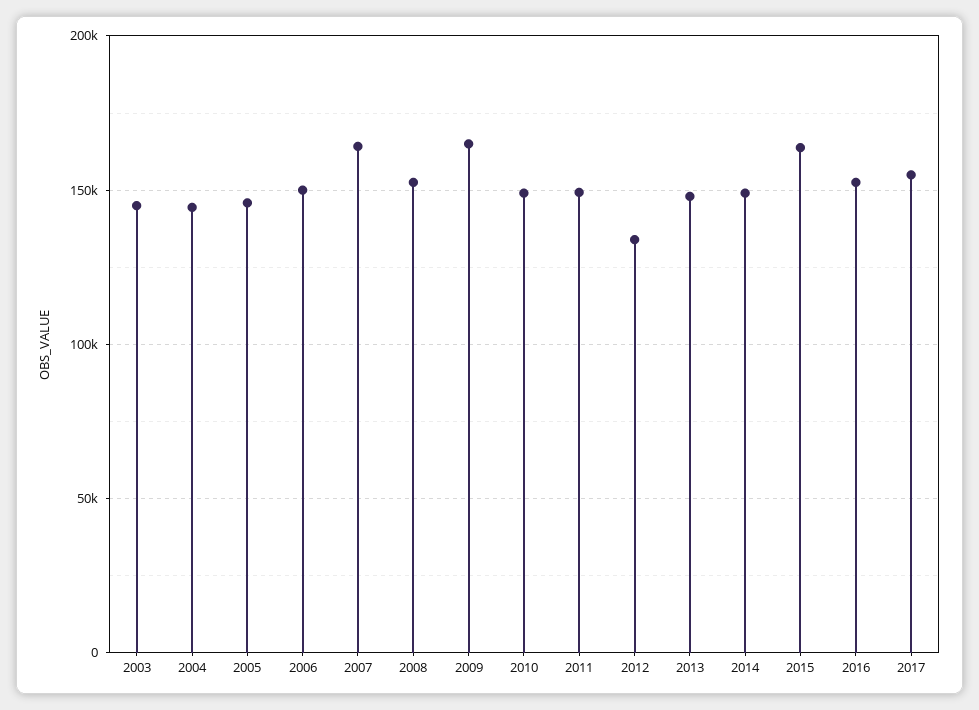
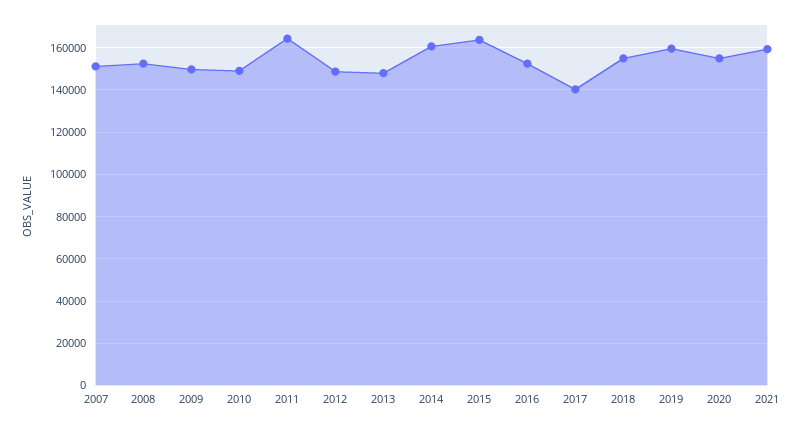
2003: 145000 -> none
2004: 145000 -> none
2005: 145000 -> none
2006: 150000 -> none
2007: 165000 -> 150000
2009: 165000 -> 150000
2011: 150000 -> 165000
2012: 135000 -> 150000
2014: 150000 -> 160000
2017: 155000 -> 140000
2018: none -> 155000
2019: none -> 160000
2020: none -> 155000
2021: none -> 160000

